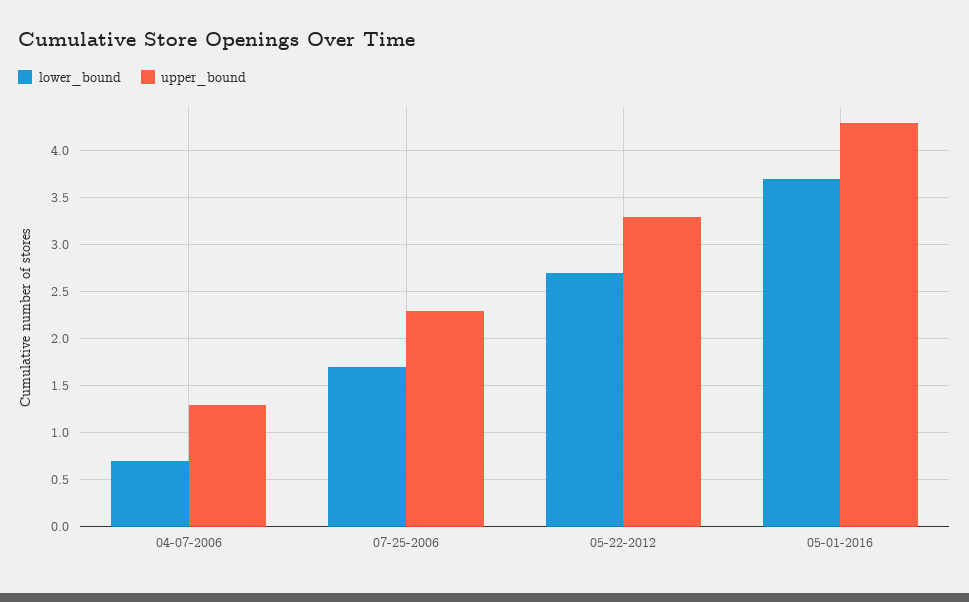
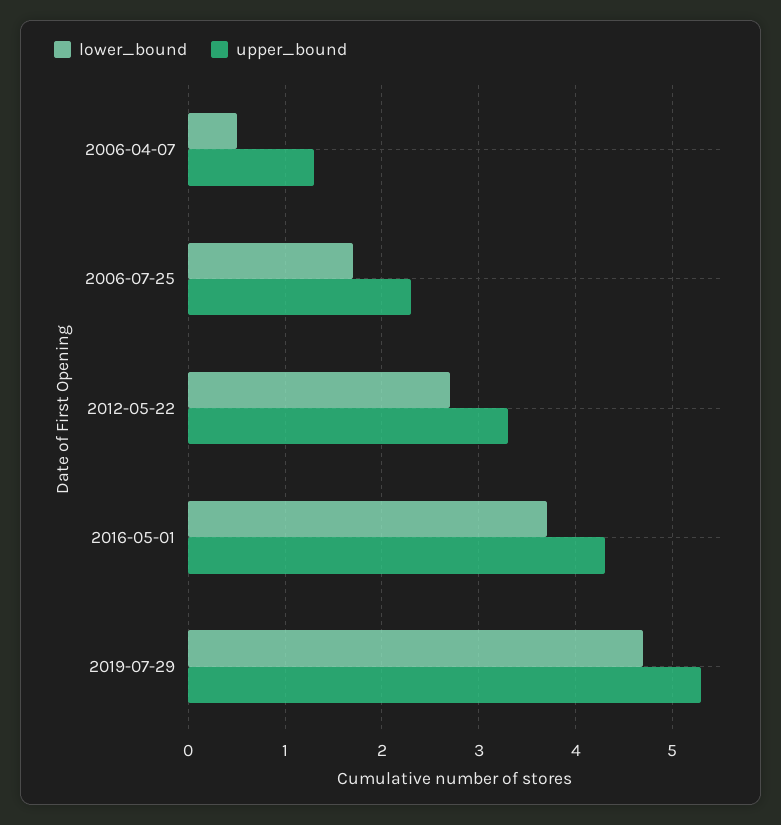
lower_bound, 04-07-2006: 0.7 -> 0.5
lower_bound, 2019-07-29: none -> 4.7
upper_bound, 2019-07-29: none -> 5.3

